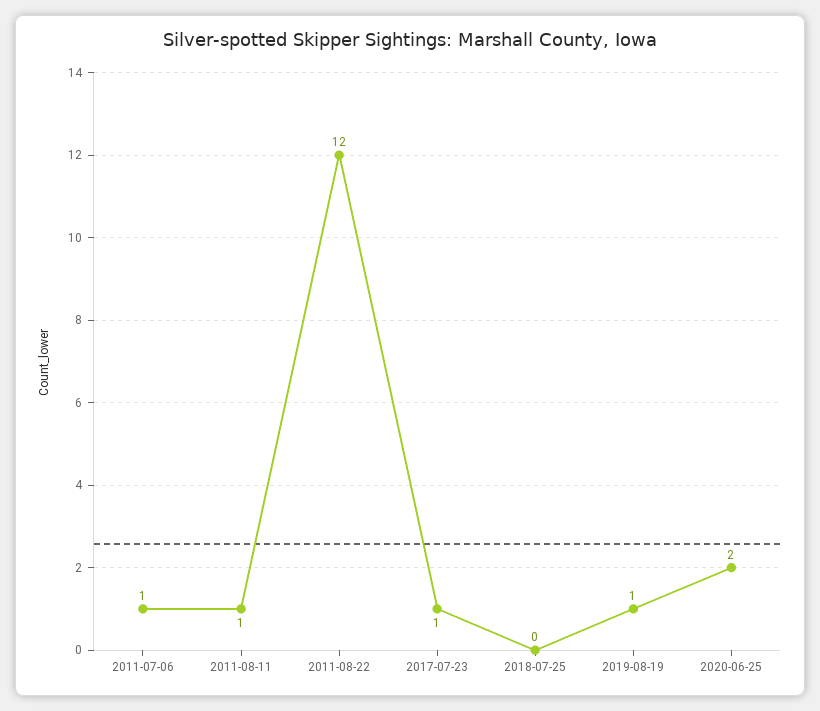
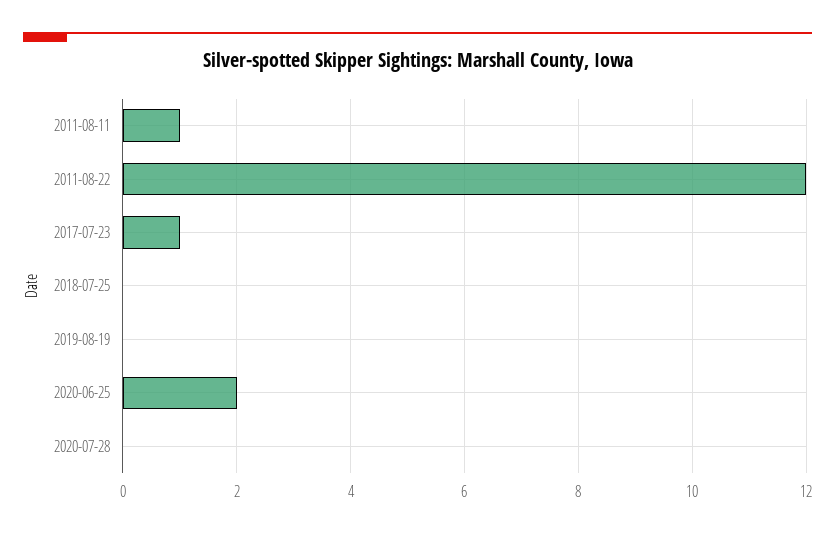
2011-07-06: 1 -> none
2019-08-19: 1 -> 0
2020-07-28: none -> 0

